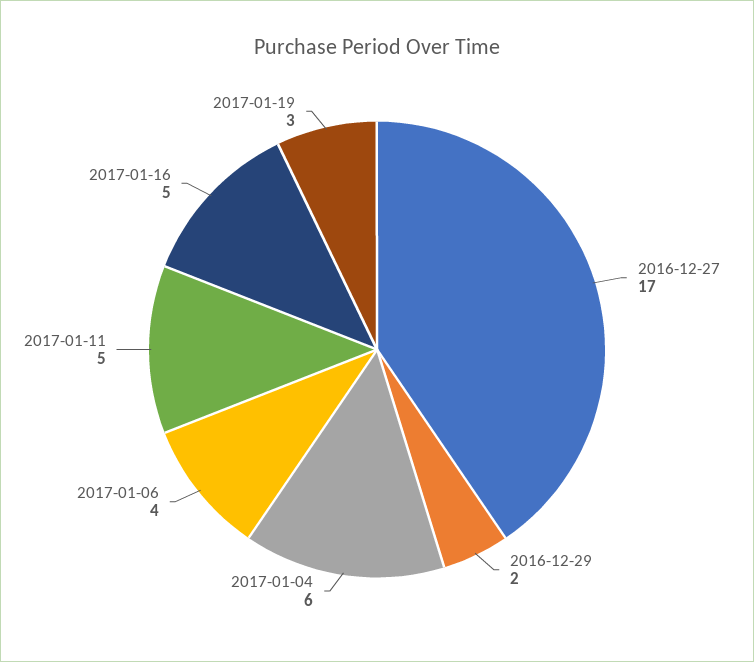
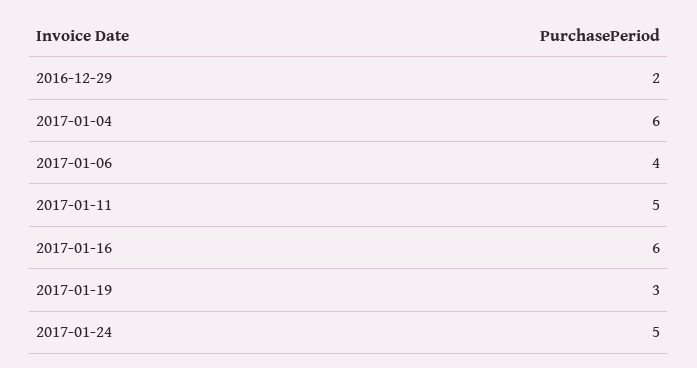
2016-12-27: 17 -> none
2017-01-16: 5 -> 6
2017-01-24: none -> 5

